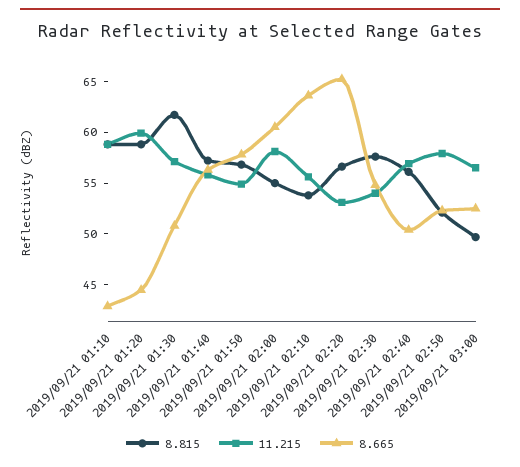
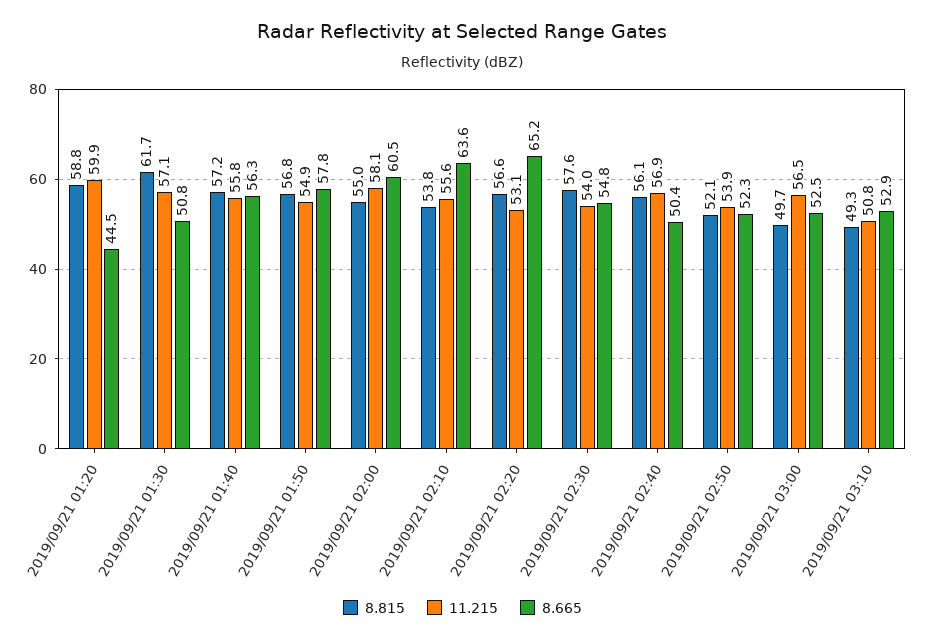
8.815, 2019/09/21 01:10: 59 -> none
11.215, 2019/09/21 01:10: 59 -> none
8.665, 2019/09/21 01:10: 43 -> none
11.215, 2019/09/21 02:50: 58 -> 53.9
8.815, 2019/09/21 03:10: none -> 49.3
11.215, 2019/09/21 03:10: none -> 50.8
8.665, 2019/09/21 03:10: none -> 52.9

